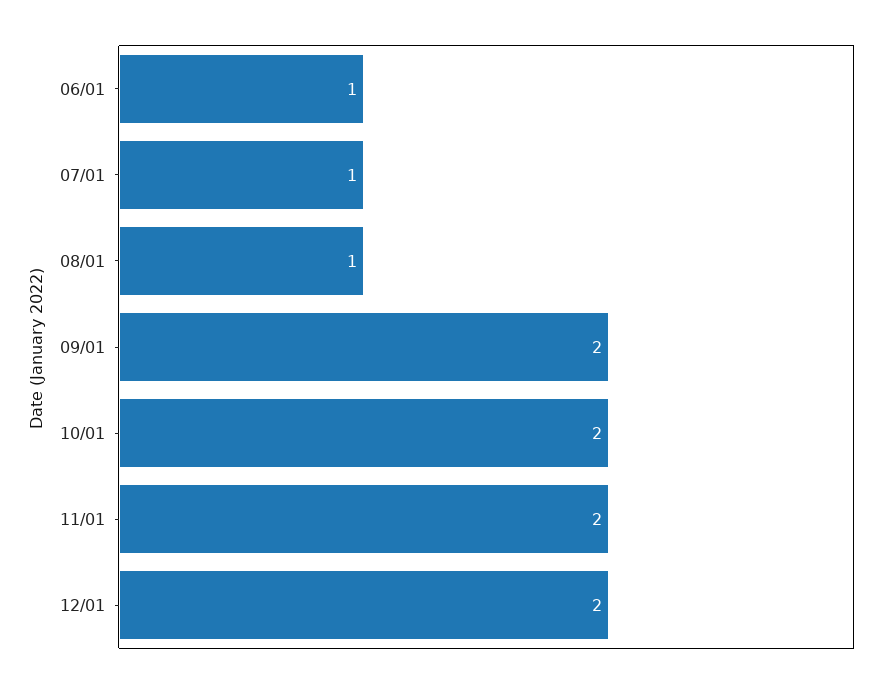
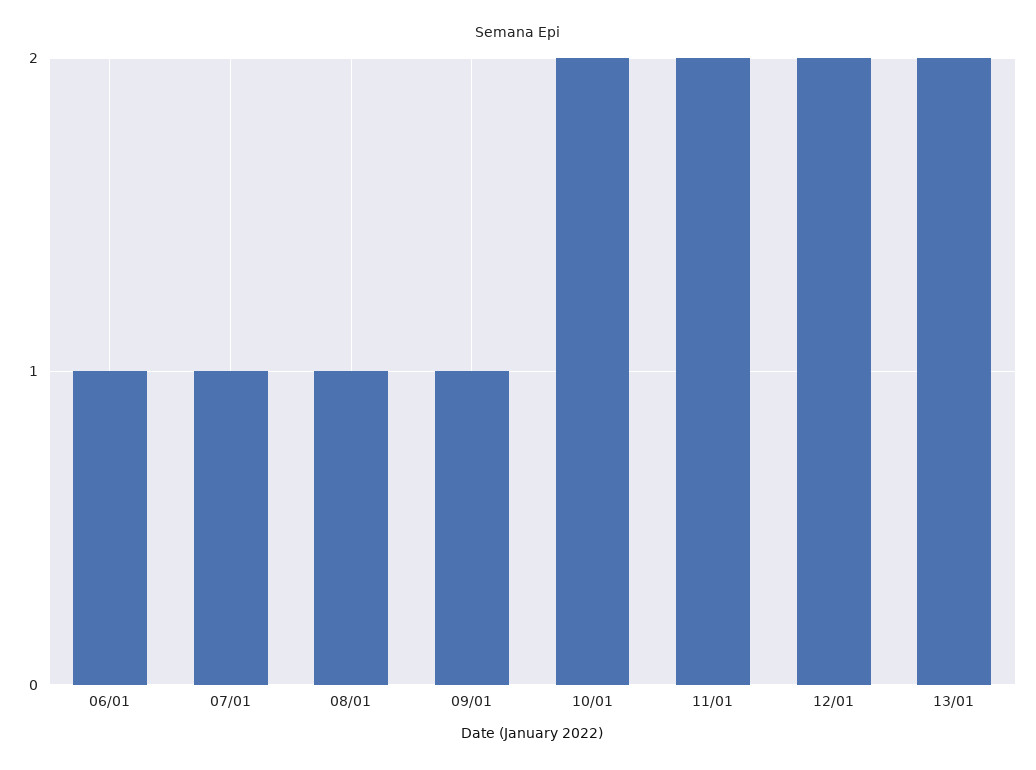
09/01: 2 -> 1
13/01: none -> 2

